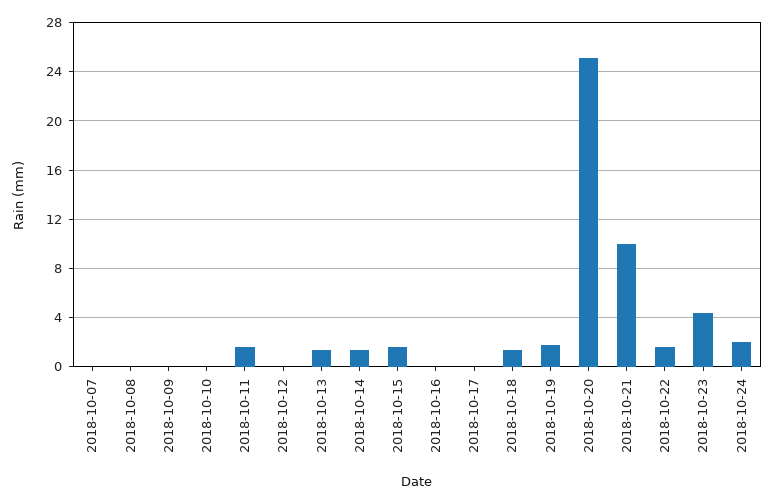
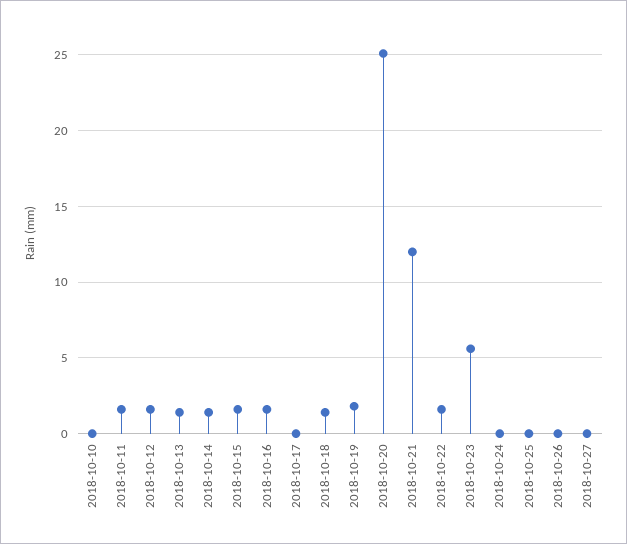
2018-10-07: 0 -> none
2018-10-08: 0 -> none
2018-10-09: 0 -> none
2018-10-12: 0 -> 1.5
2018-10-16: 0 -> 1.5
2018-10-21: 10 -> 12
2018-10-23: 4.5 -> 5.5
2018-10-24: 2 -> 0
2018-10-25: none -> 0
2018-10-26: none -> 0
2018-10-27: none -> 0

